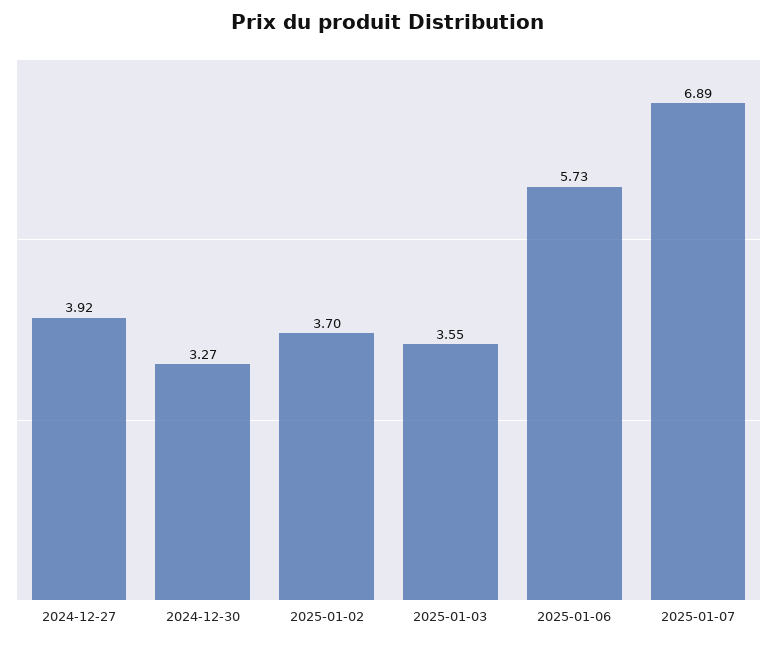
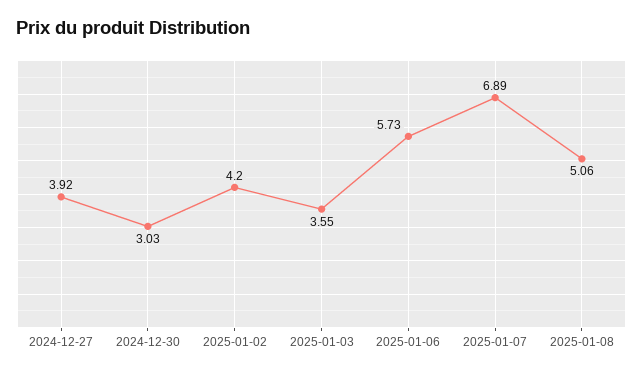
2024-12-30: 3.27 -> 3.03
2025-01-02: 3.7 -> 4.2
2025-01-08: none -> 5.06

